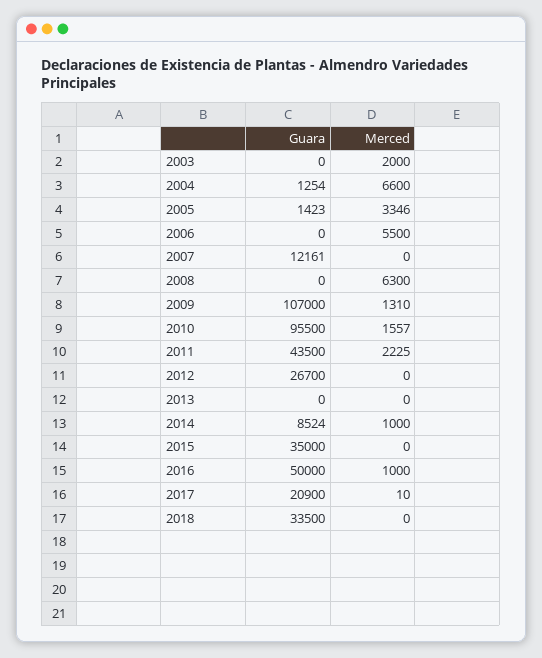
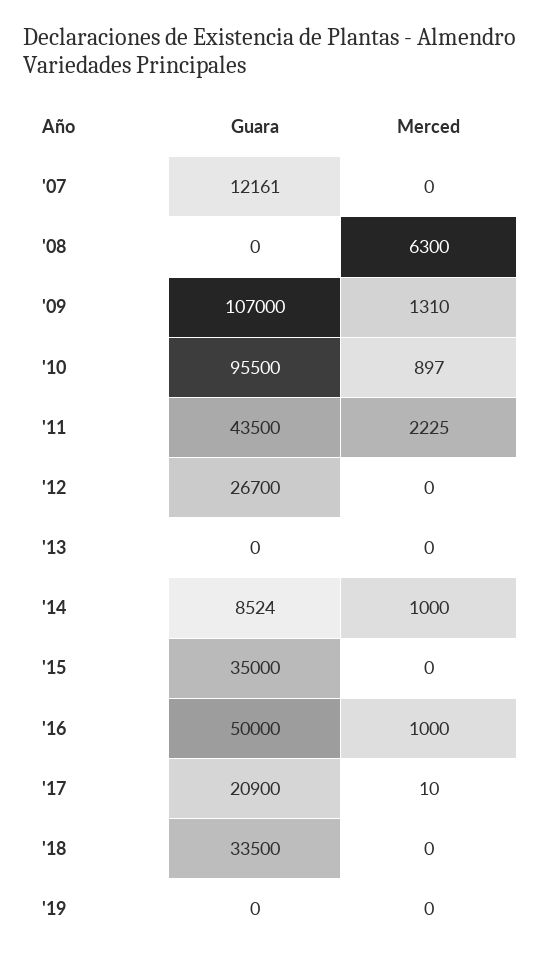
Guara, 2003: 0 -> none
Merced, 2003: 2000 -> none
Guara, 2004: 1254 -> none
Merced, 2004: 6600 -> none
Guara, 2005: 1423 -> none
Merced, 2005: 3346 -> none
Guara, 2006: 0 -> none
Merced, 2006: 5500 -> none
Merced, 2010: 1557 -> 897
Guara, '19: none -> 0
Merced, '19: none -> 0

